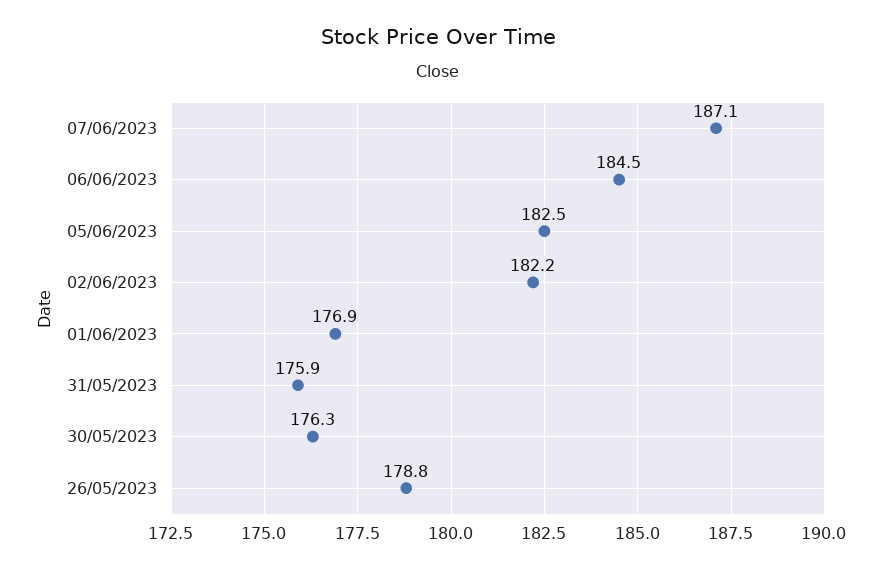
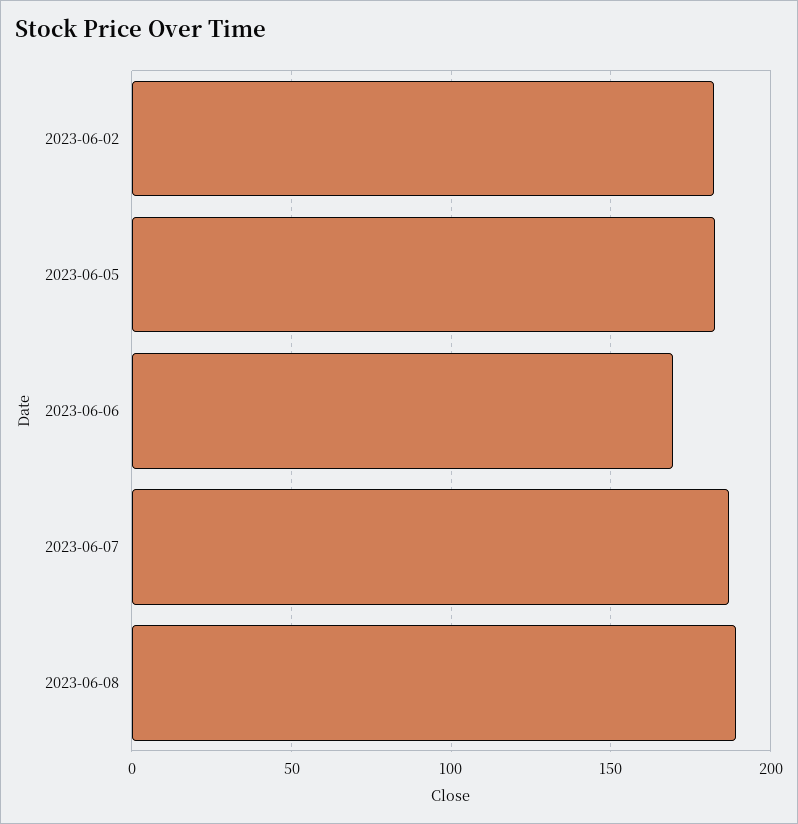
06/06/2023: 184.5 -> 170
01/06/2023: 176.9 -> none
31/05/2023: 175.9 -> none
30/05/2023: 176.3 -> none
26/05/2023: 178.8 -> none
2023-06-08: none -> 190

